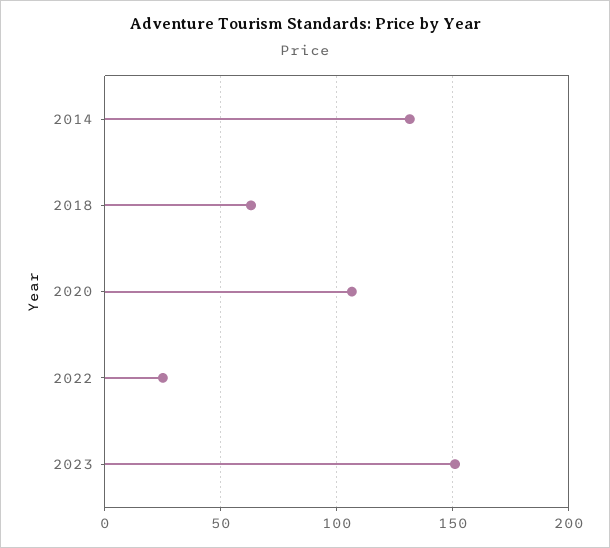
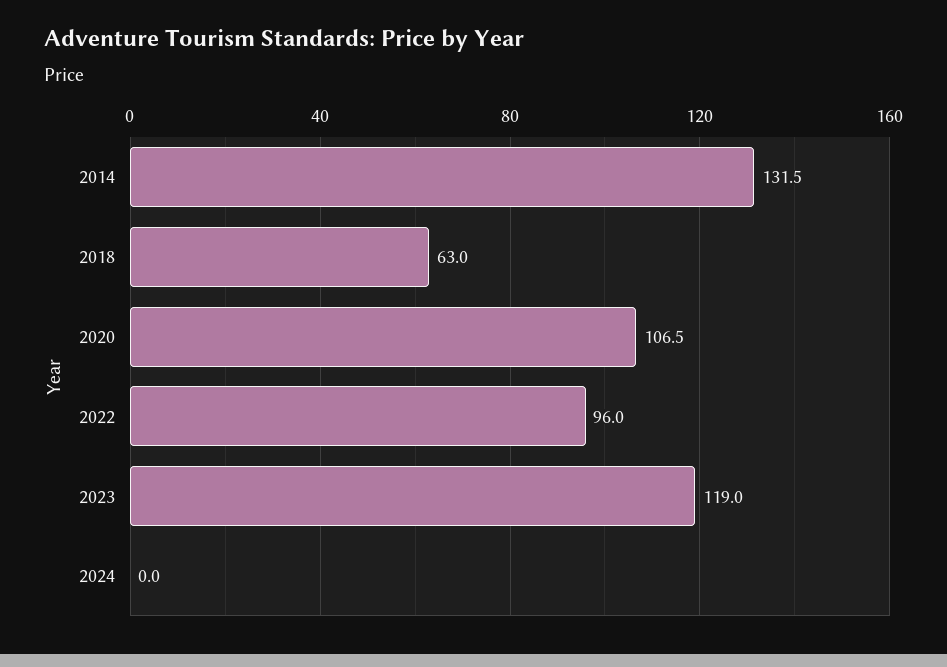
2022: 25 -> 96
2023: 150 -> 119
2024: none -> 0

